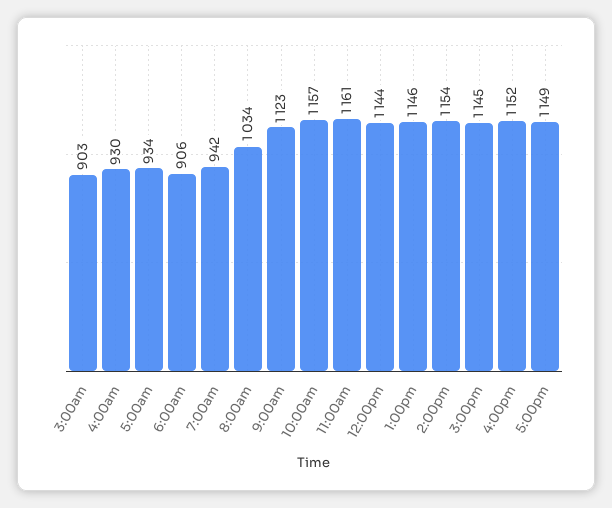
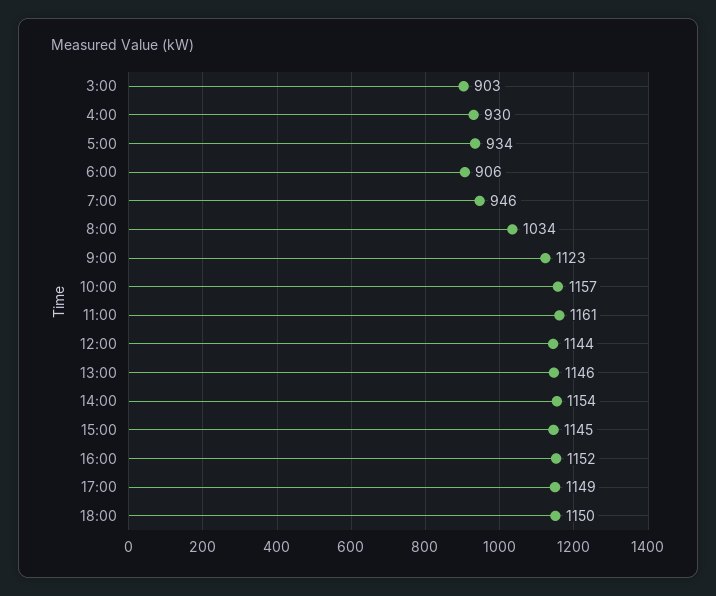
7:00am: 942 -> 946
18:00: none -> 1150

